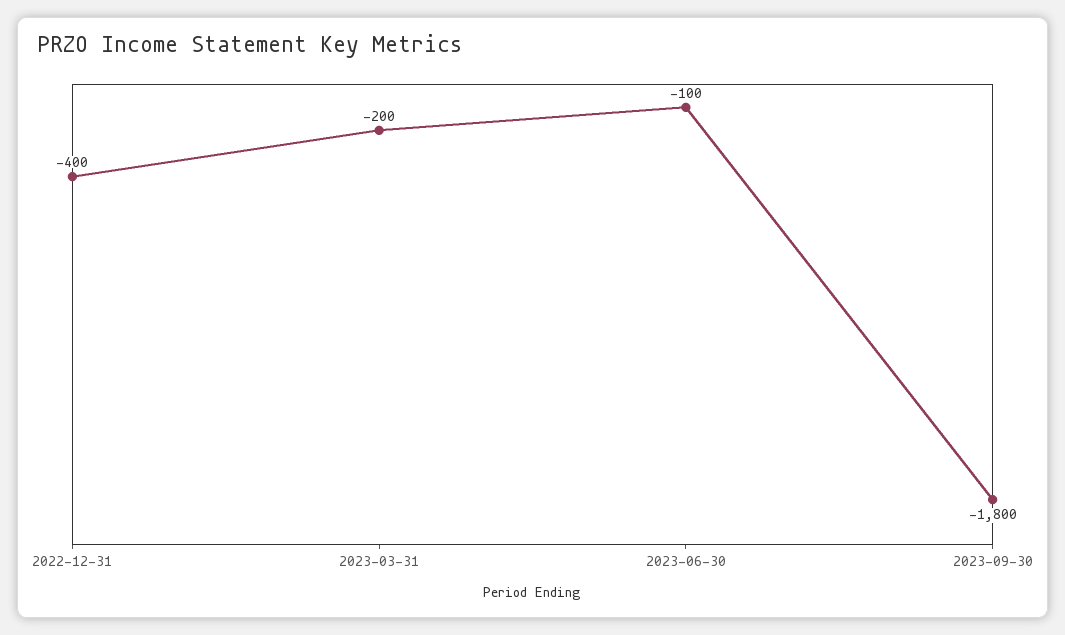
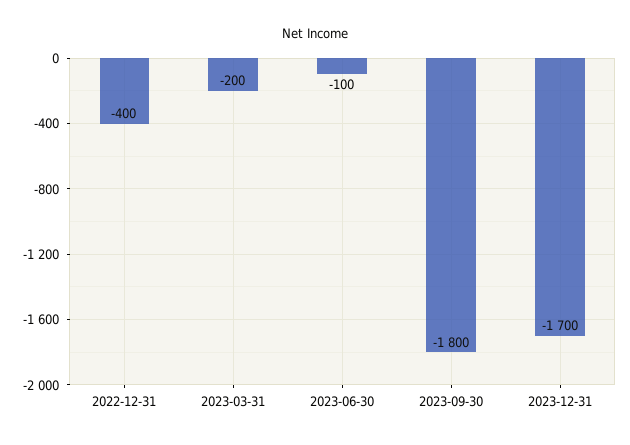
2023-12-31: none -> -1700

